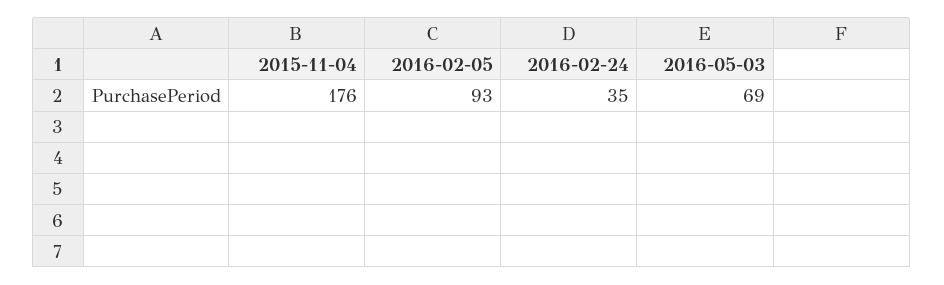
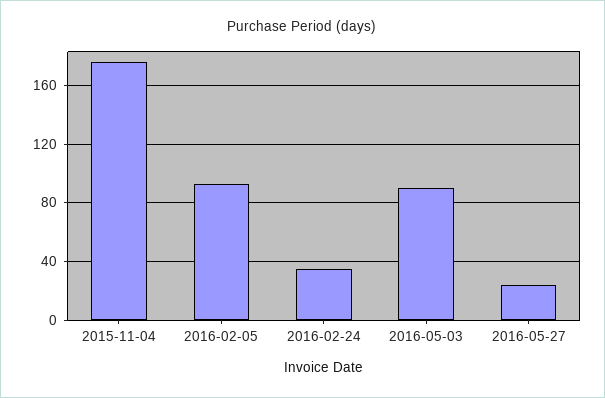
2016-05-03: 69 -> 90
2016-05-27: none -> 25

